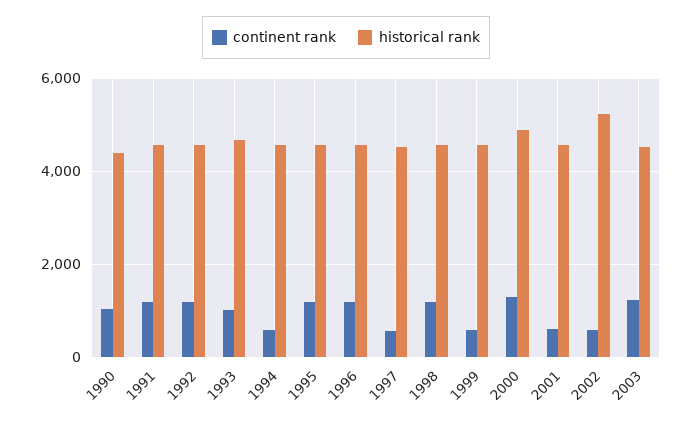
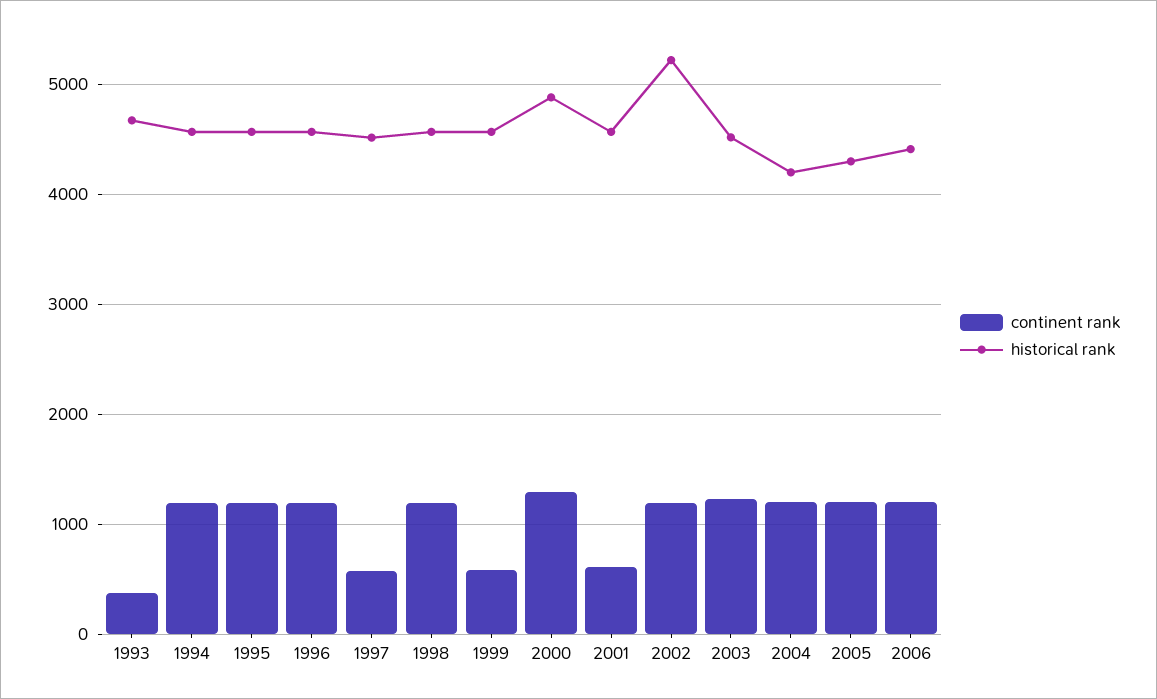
continent rank, 1990: 1000 -> none
historical rank, 1990: 4400 -> none
continent rank, 1991: 1200 -> none
historical rank, 1991: 4600 -> none
continent rank, 1992: 1200 -> none
historical rank, 1992: 4600 -> none
continent rank, 1993: 1000 -> 400
continent rank, 1994: 600 -> 1200
continent rank, 2002: 600 -> 1200
continent rank, 2004: none -> 1200
historical rank, 2004: none -> 4200
continent rank, 2005: none -> 1200
historical rank, 2005: none -> 4300
continent rank, 2006: none -> 1200
historical rank, 2006: none -> 4400

